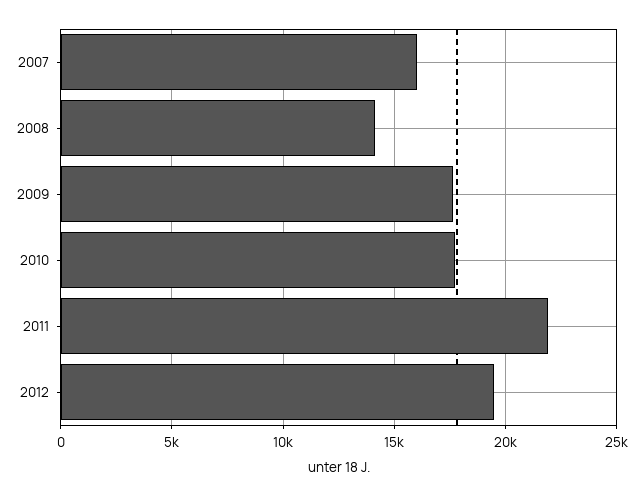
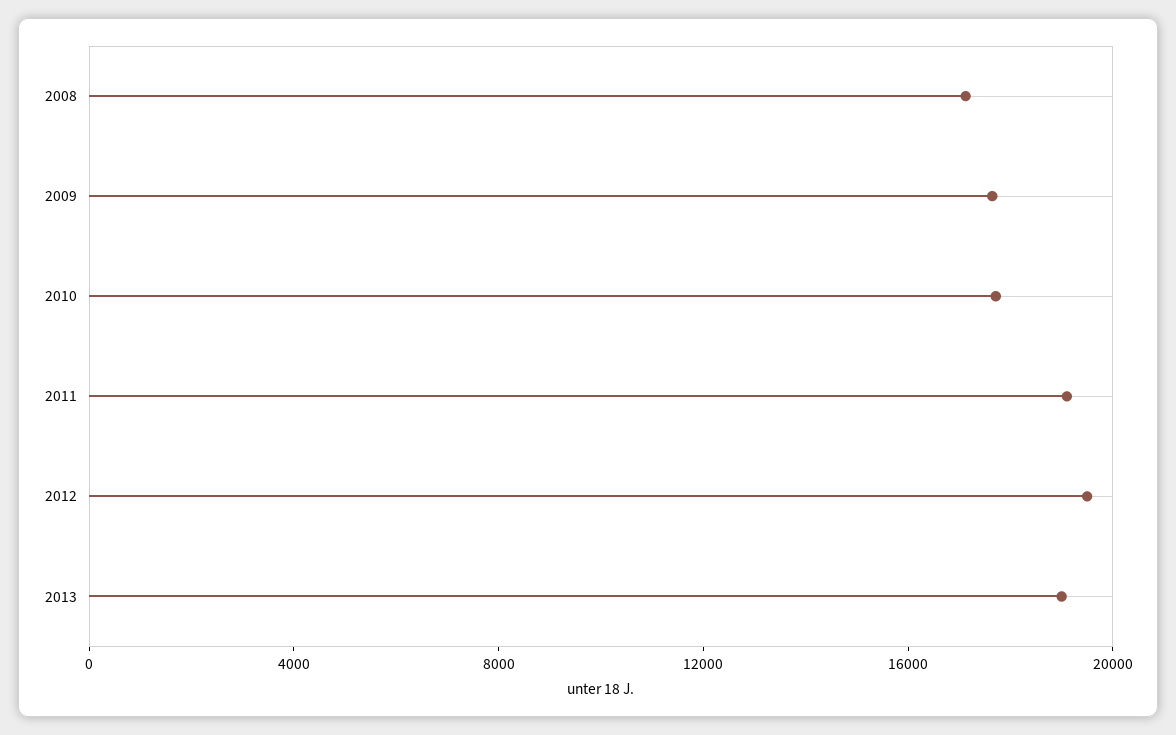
2007: 16000 -> none
2008: 14000 -> 17000
2011: 22000 -> 19000
2013: none -> 19000

